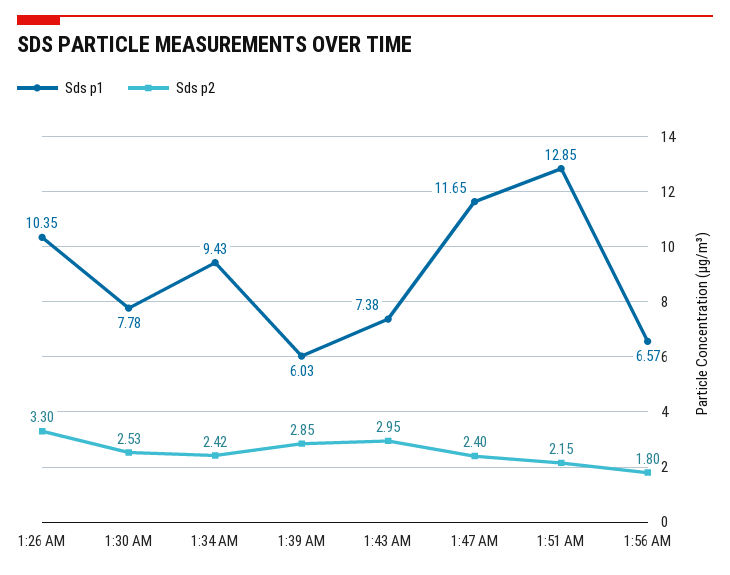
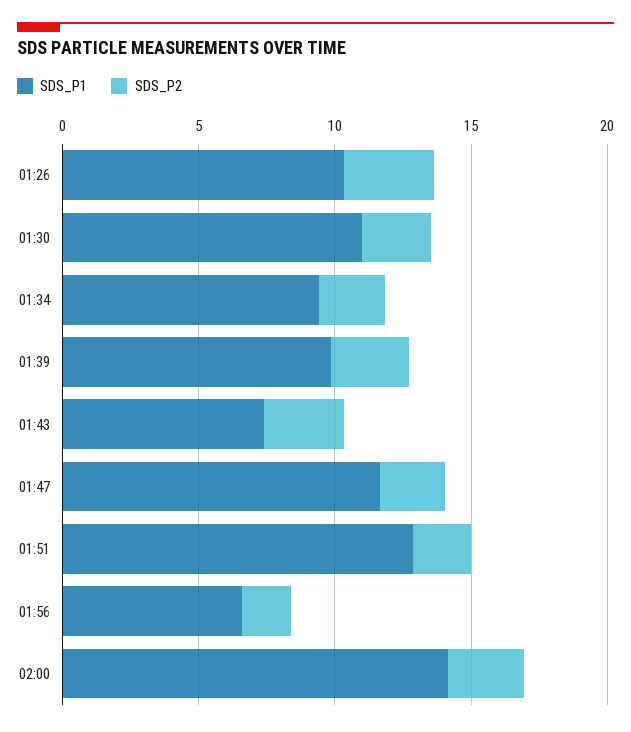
Sds p1, 1:30 AM: 7.78 -> 11
Sds p1, 1:39 AM: 6.03 -> 10
Sds p1, 02:00: none -> 14
Sds p2, 02:00: none -> 3

